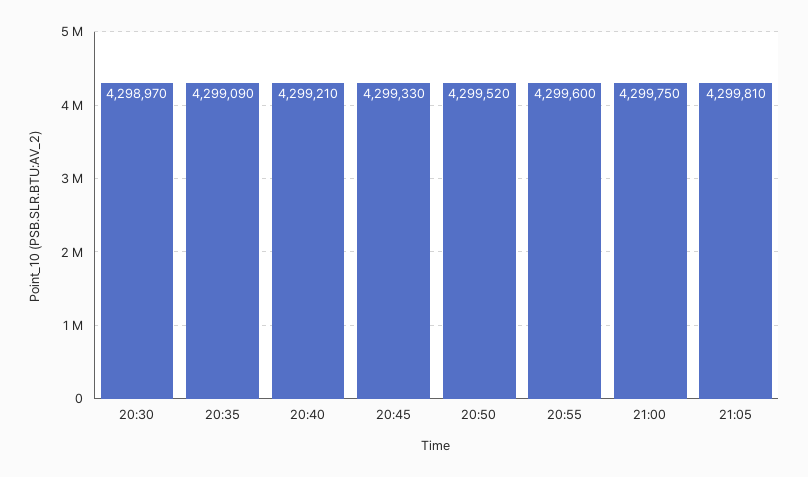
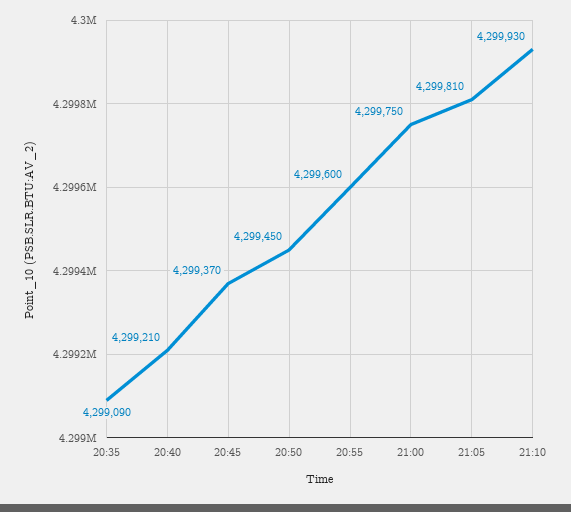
20:30: 4298970 -> none
20:45: 4299330 -> 4299370
20:50: 4299520 -> 4299450
21:10: none -> 4299930

